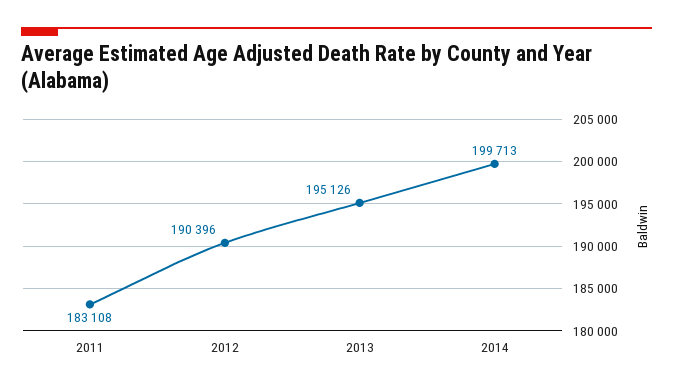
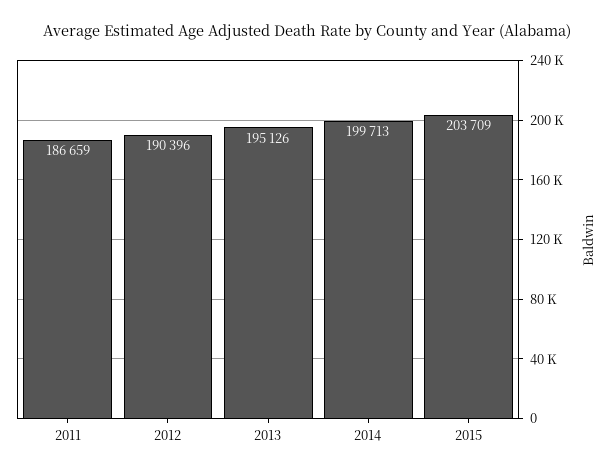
2011: 183108 -> 186659
2015: none -> 203709

